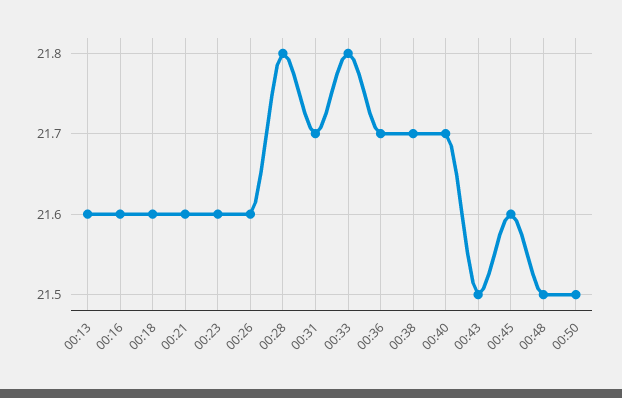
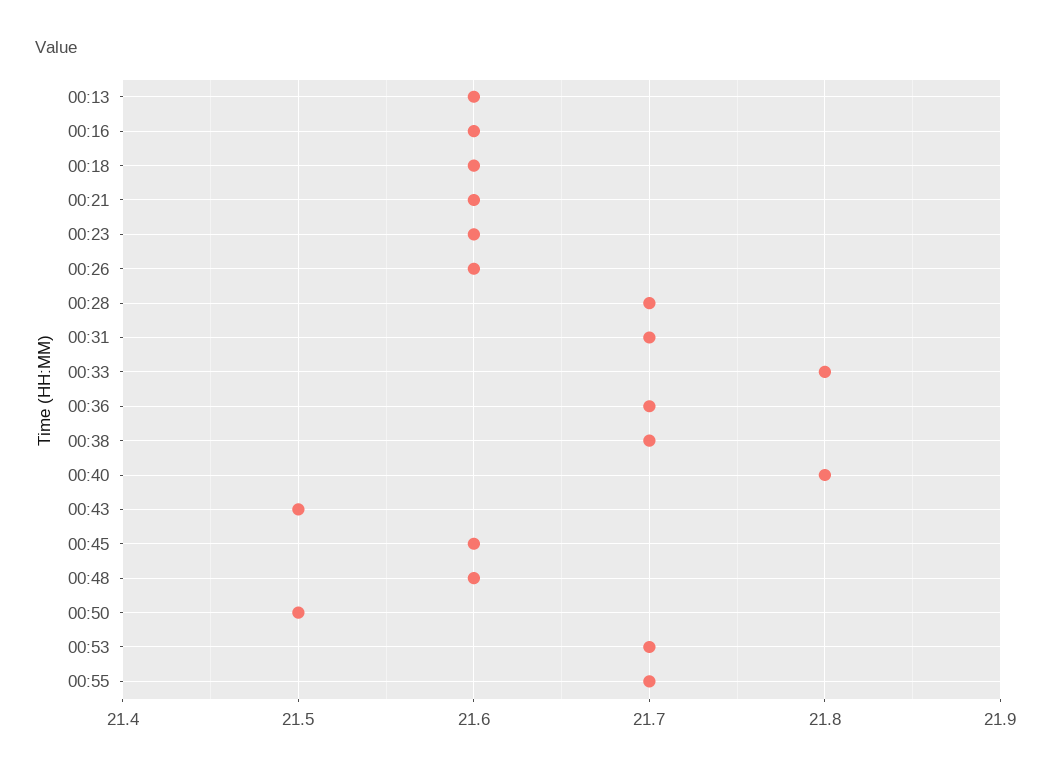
00:28: 21.8 -> 21.7
00:40: 21.7 -> 21.8
00:48: 21.5 -> 21.6
00:53: none -> 21.7
00:55: none -> 21.7

